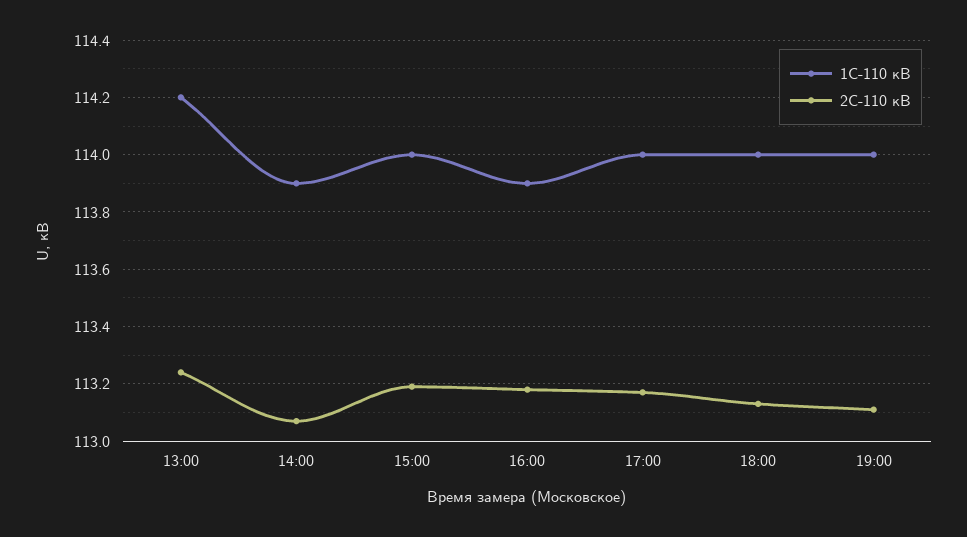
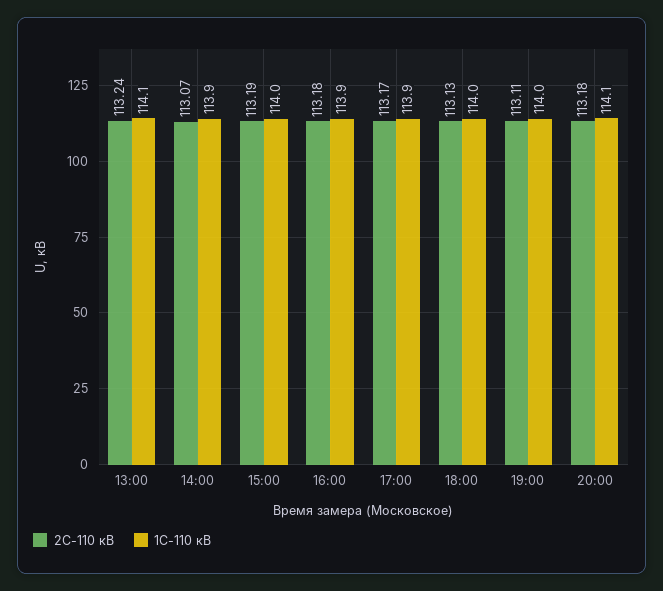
1С-110 кВ, 13:00: 114.2 -> 114.1
1С-110 кВ, 17:00: 114 -> 113.9
2С-110 кВ, 20:00: none -> 113.18
1С-110 кВ, 20:00: none -> 114.1

